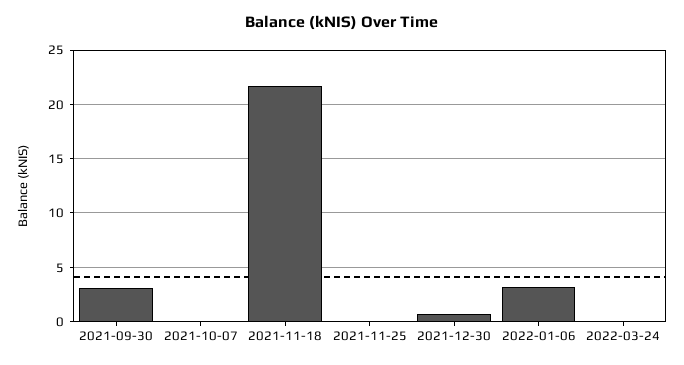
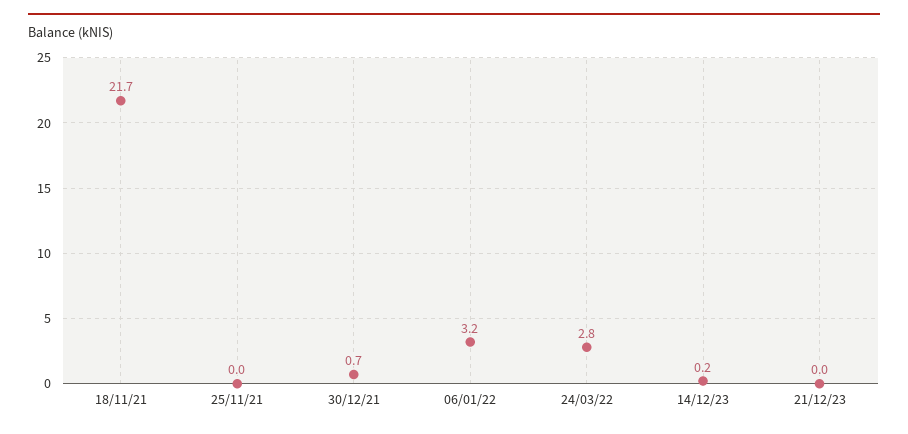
2021-09-30: 3 -> none
2021-10-07: 0 -> none
2022-03-24: 0 -> 2.8
14/12/23: none -> 0.2
21/12/23: none -> 0

